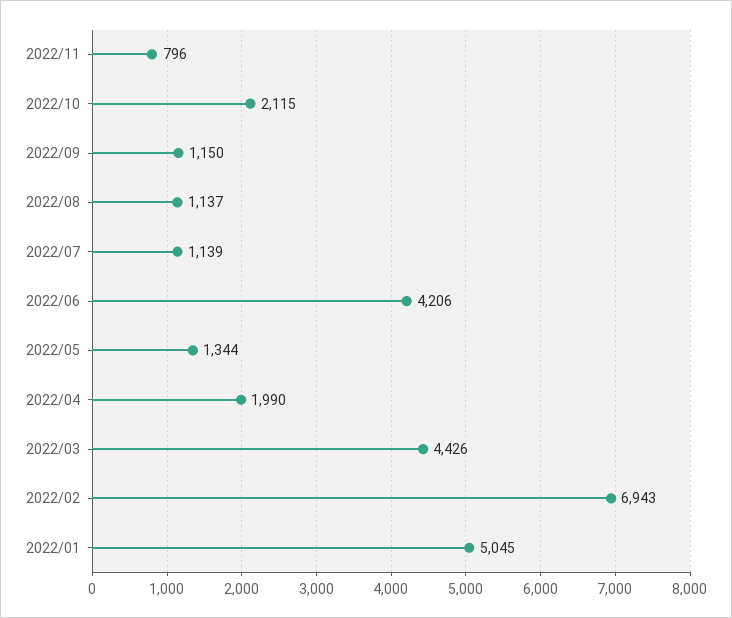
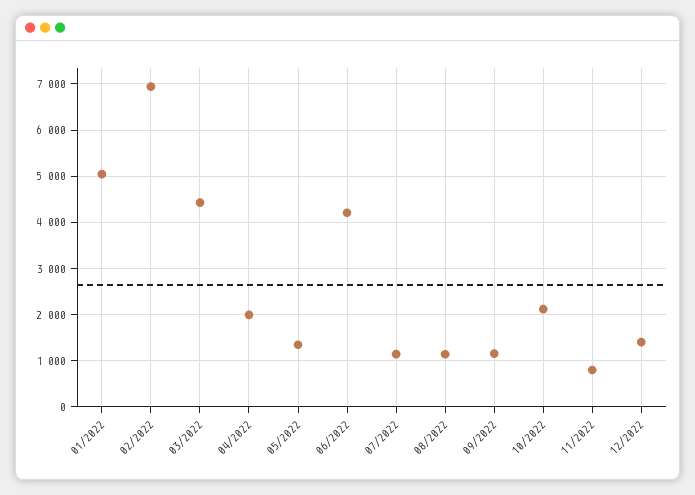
12/2022: none -> 1400

